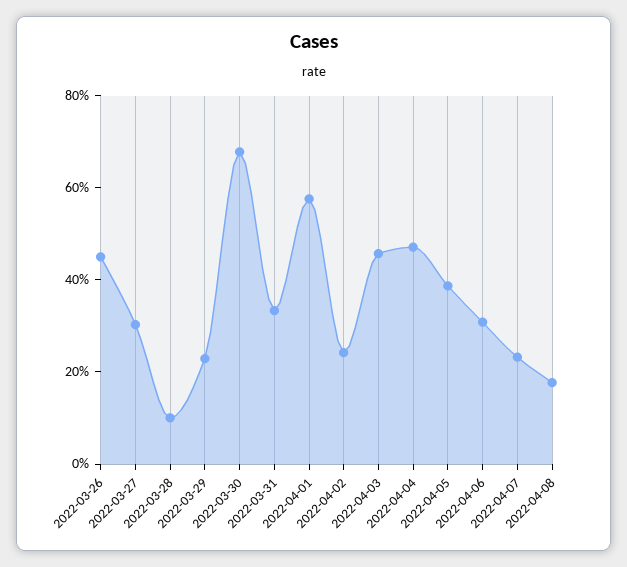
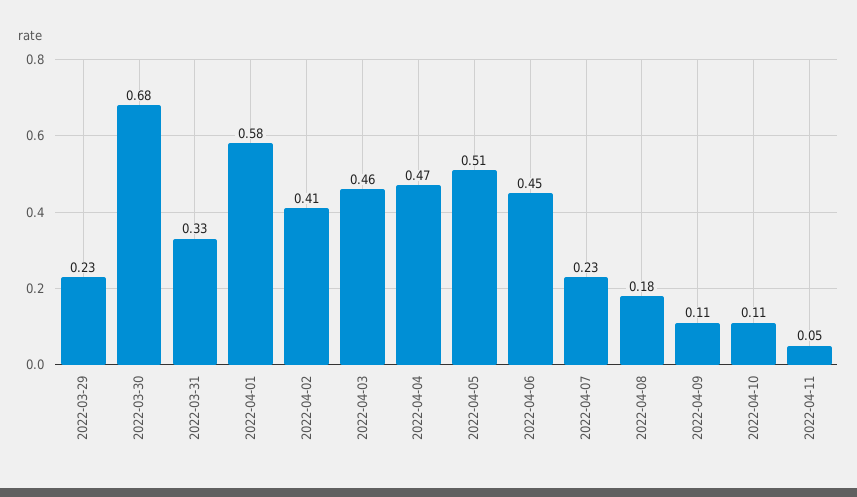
2022-03-26: 0.45 -> none
2022-03-27: 0.3 -> none
2022-03-28: 0.1 -> none
2022-04-02: 0.25 -> 0.41
2022-04-05: 0.4 -> 0.51
2022-04-06: 0.3 -> 0.45
2022-04-09: none -> 0.11
2022-04-10: none -> 0.11
2022-04-11: none -> 0.05

